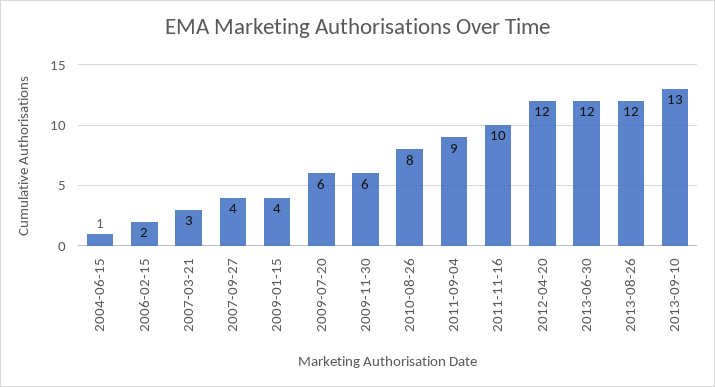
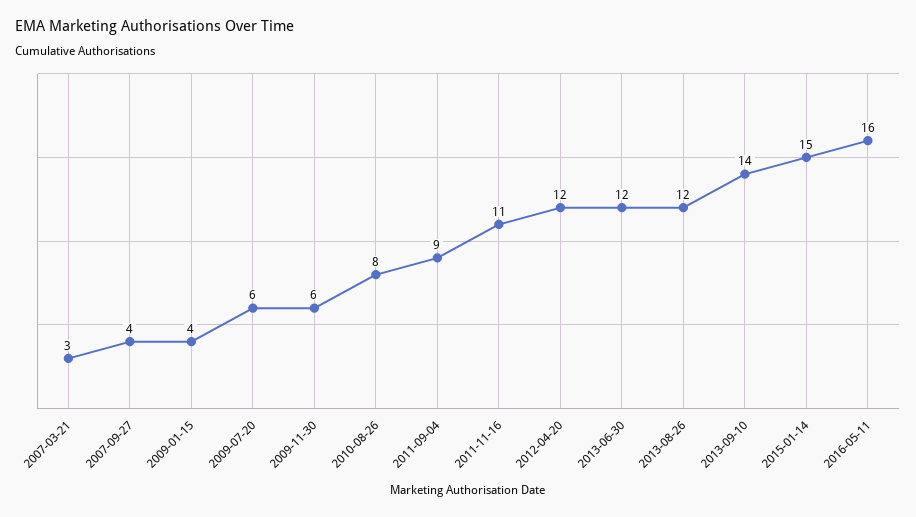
2004-06-15: 1 -> none
2006-02-15: 2 -> none
2011-11-16: 10 -> 11
2013-09-10: 13 -> 14
2015-01-14: none -> 15
2016-05-11: none -> 16

